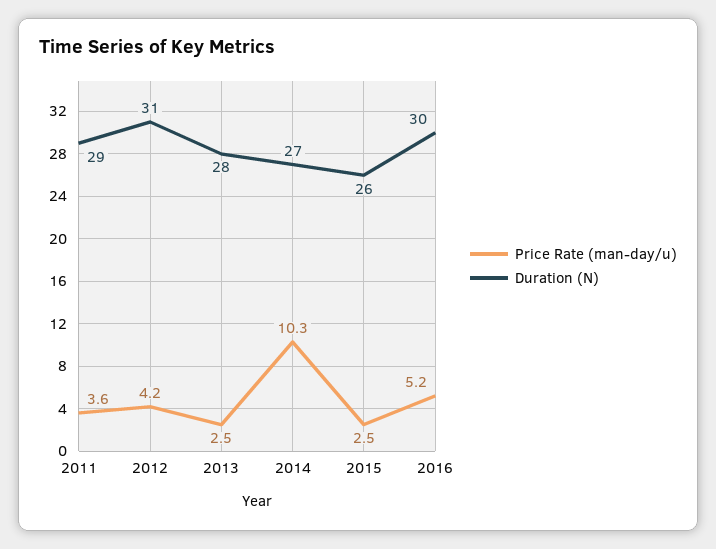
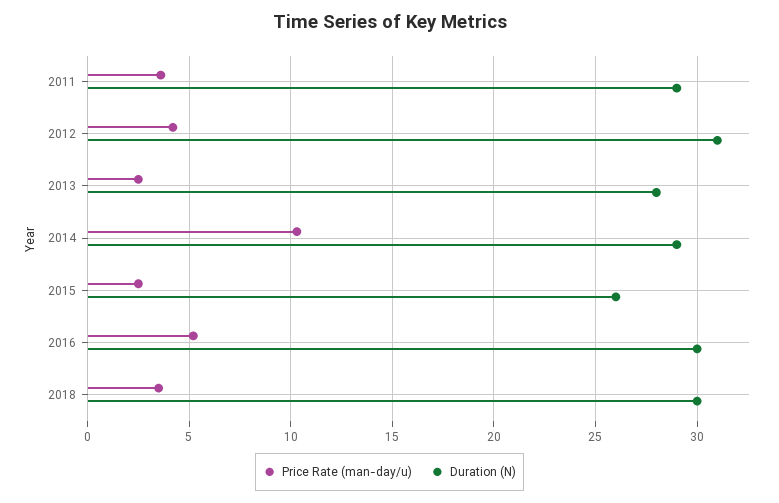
Duration (N), 2014: 27 -> 29
Price Rate (man-day/u), 2018: none -> 3.5
Duration (N), 2018: none -> 30

